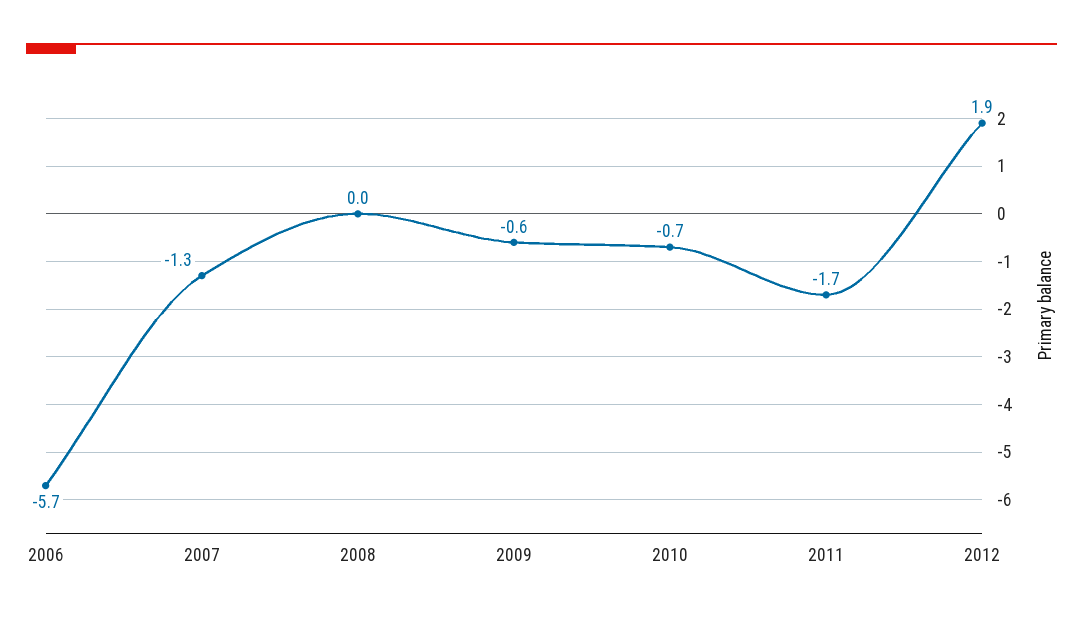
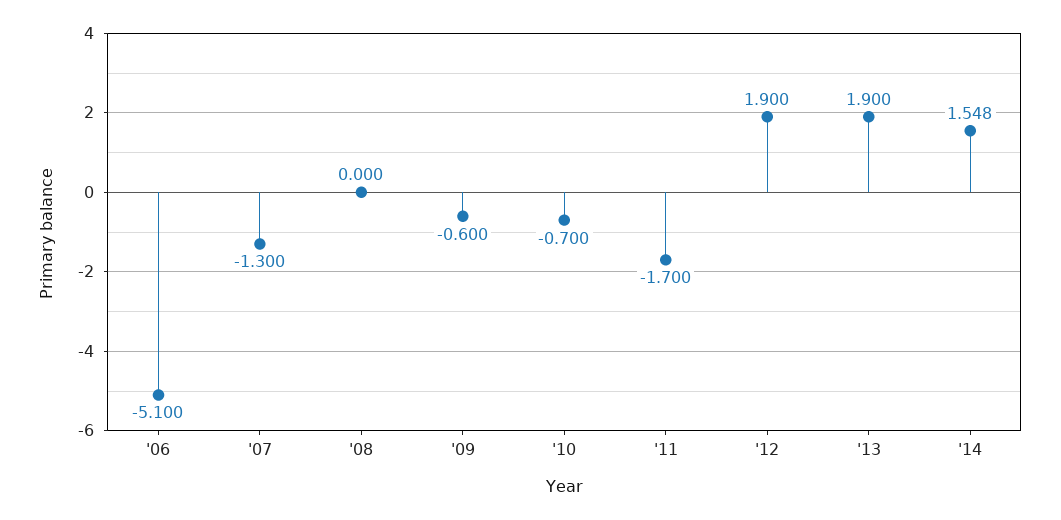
2006: -5.7 -> -5.1
'13: none -> 1.9
'14: none -> 1.548

